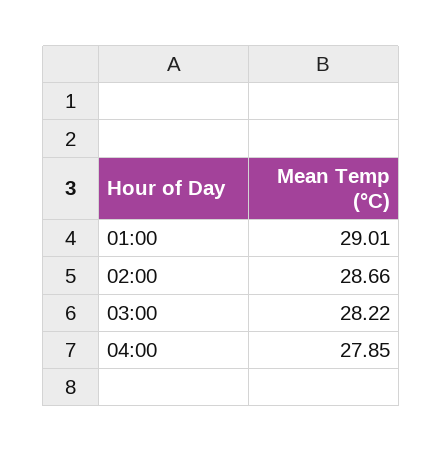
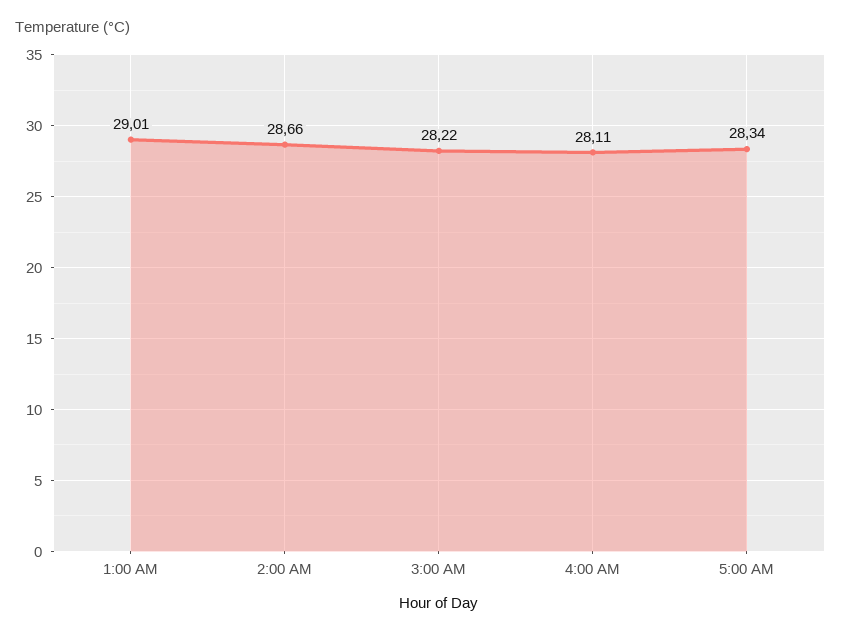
04:00: 27.85 -> 28.11
5:00 AM: none -> 28.34

